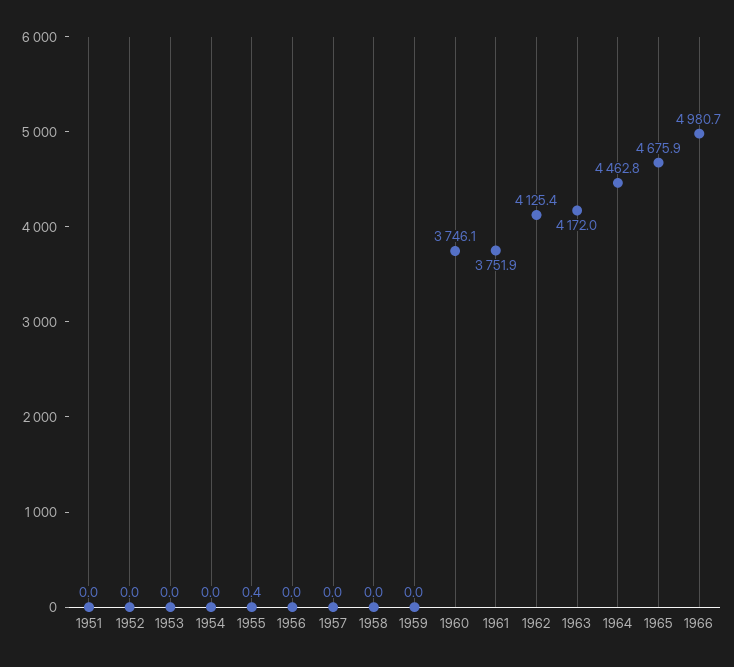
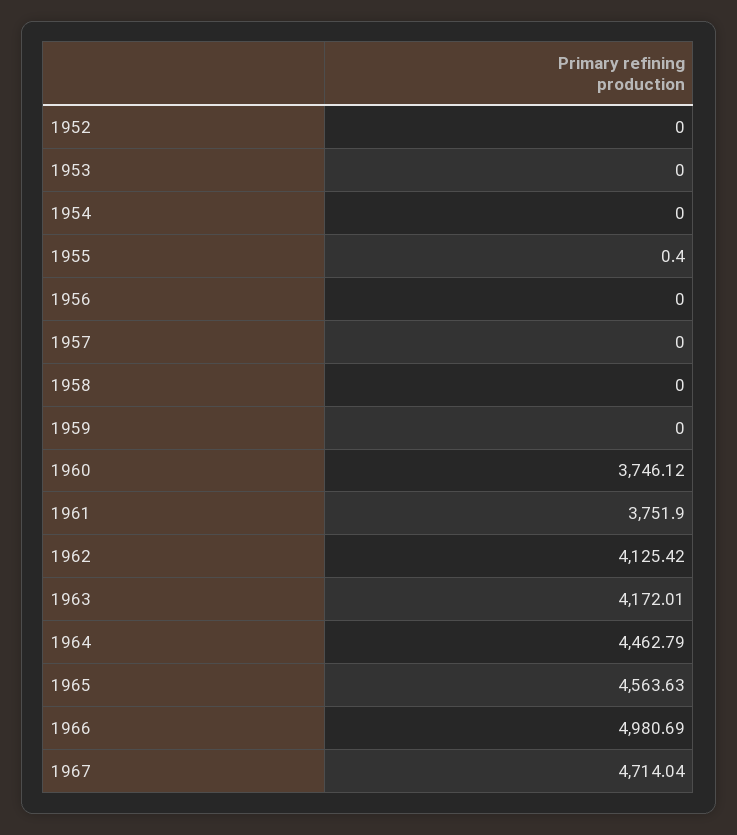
1951: 0 -> none
1965: 4675.9 -> 4563.63
1967: none -> 4714.04

